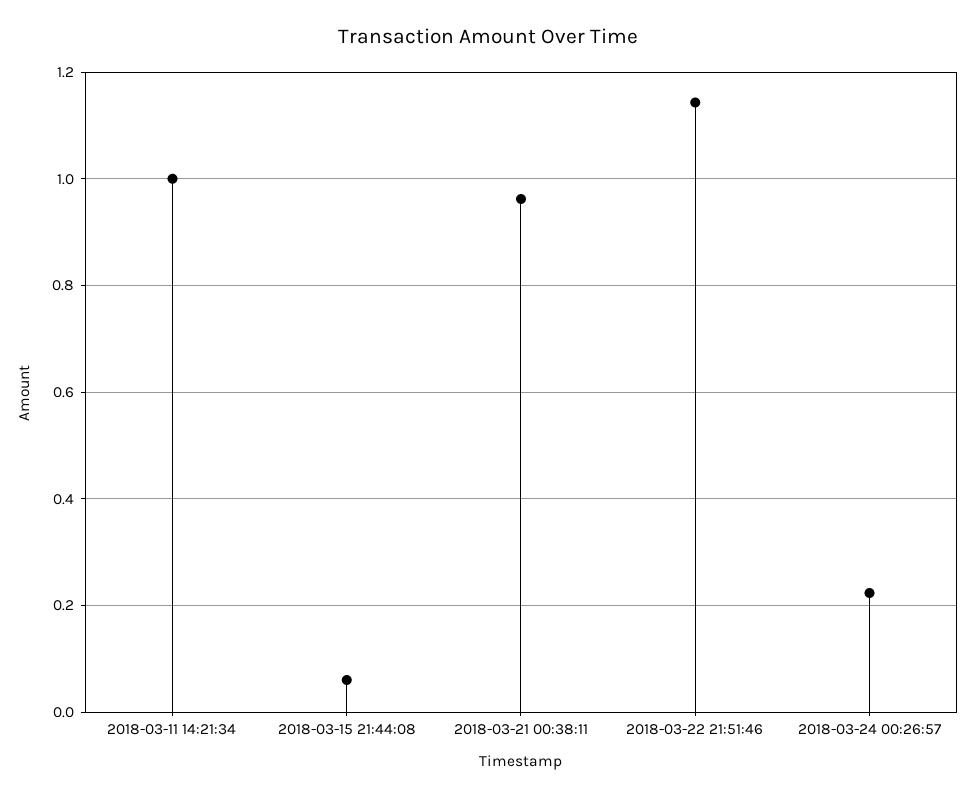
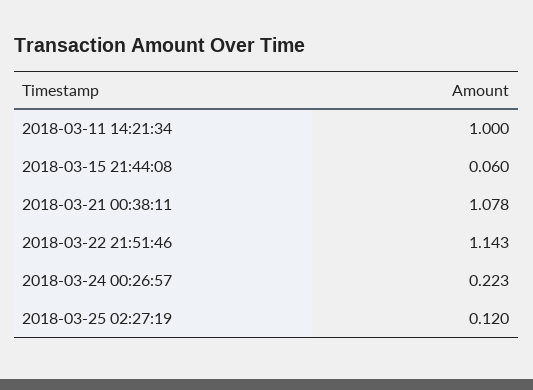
2018-03-21 00:38:11: 0.96 -> 1.078
2018-03-25 02:27:19: none -> 0.12

